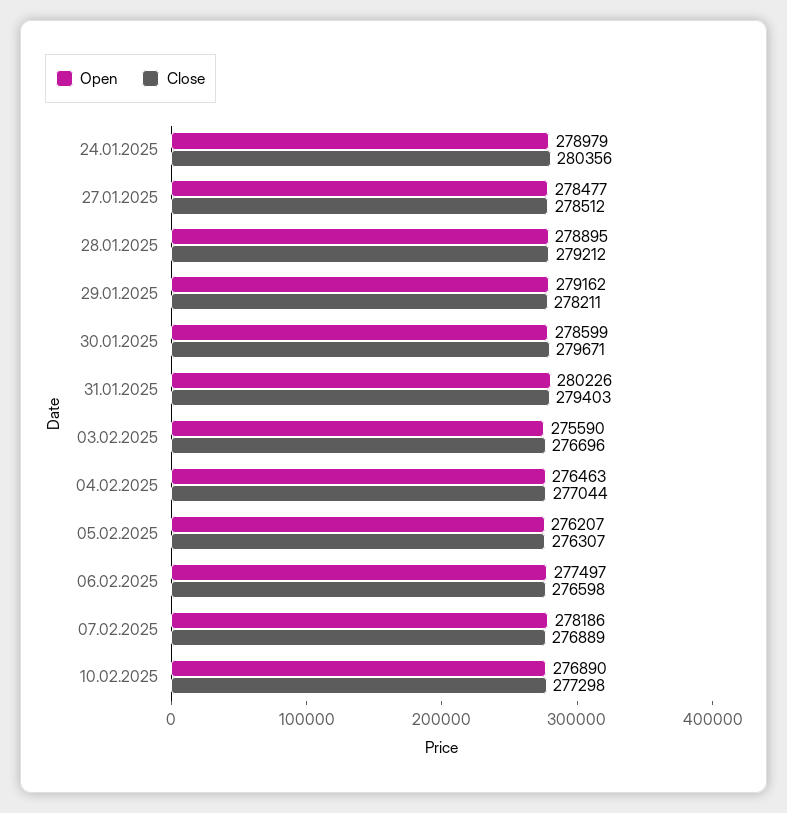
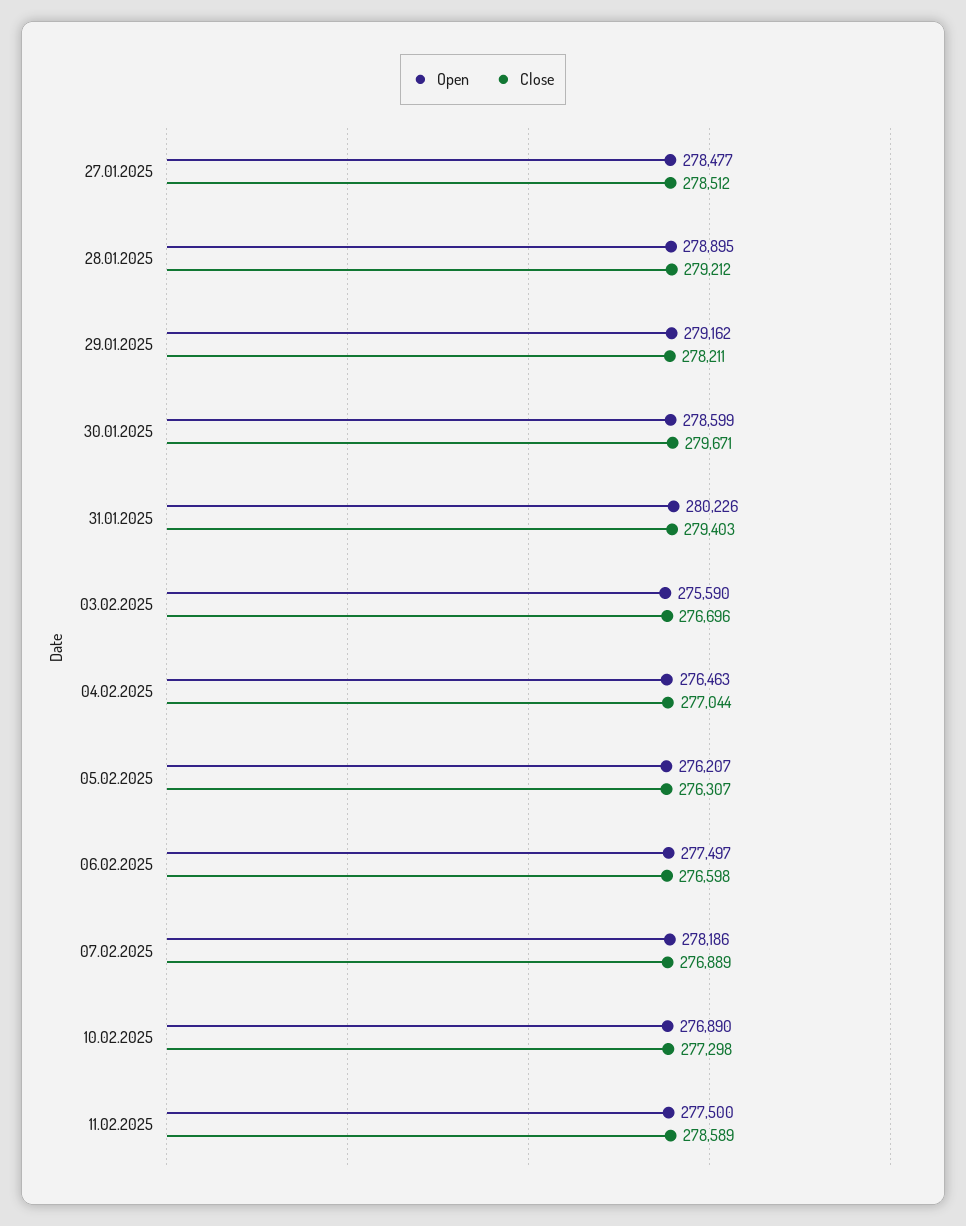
Open, 24.01.2025: 278979 -> none
Close, 24.01.2025: 280356 -> none
Open, 11.02.2025: none -> 277500
Close, 11.02.2025: none -> 278589

